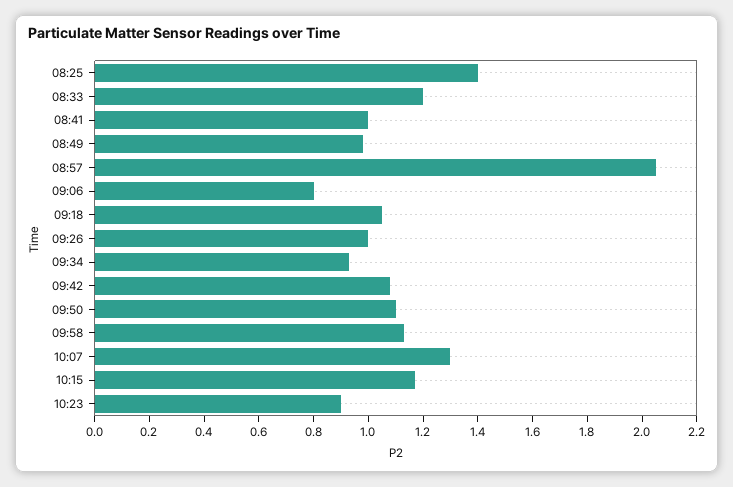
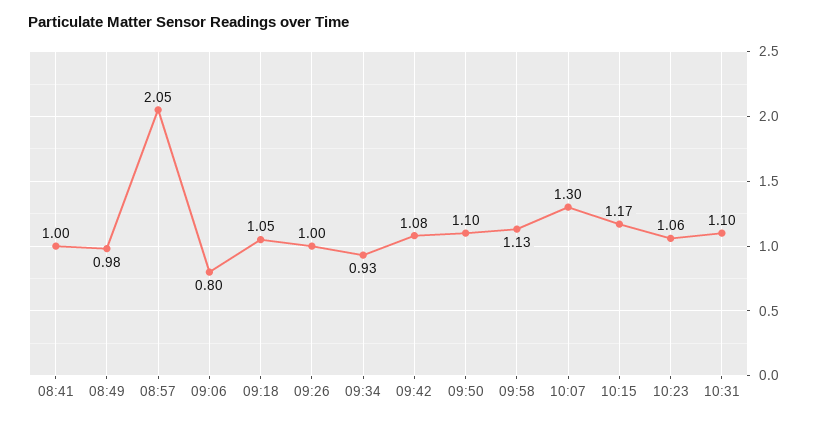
08:25: 1.4 -> none
08:33: 1.2 -> none
10:23: 0.9 -> 1.06
10:31: none -> 1.1

